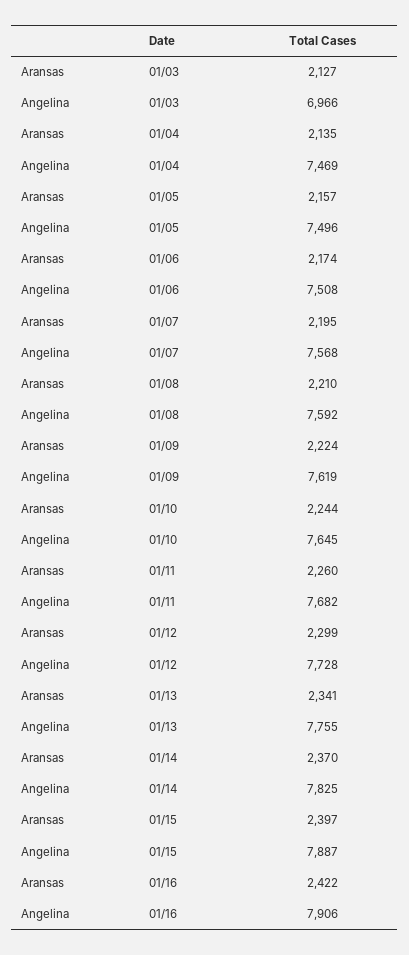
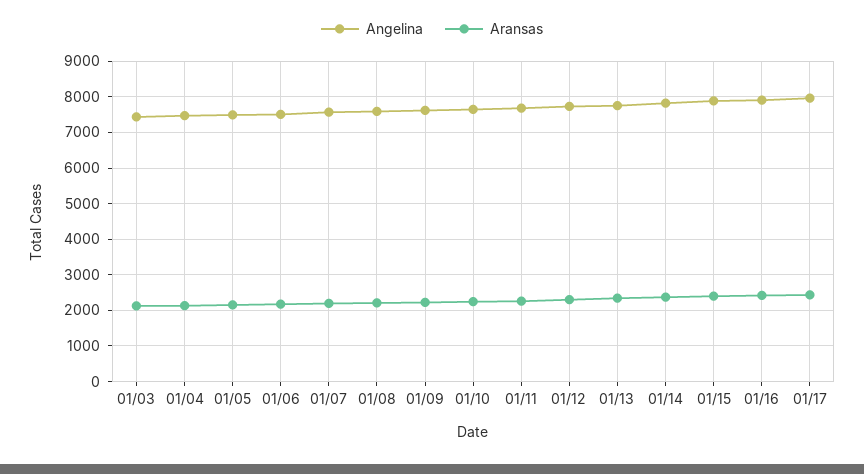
Angelina, 01/03: 6966 -> 7400
Angelina, 01/17: none -> 8000
Aransas, 01/17: none -> 2400

